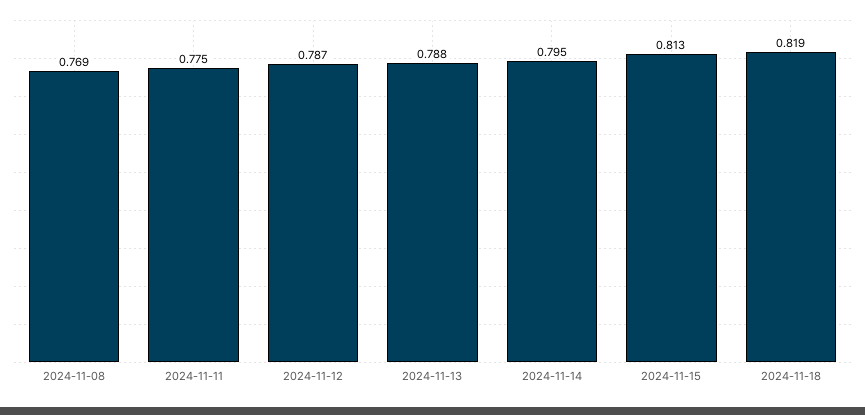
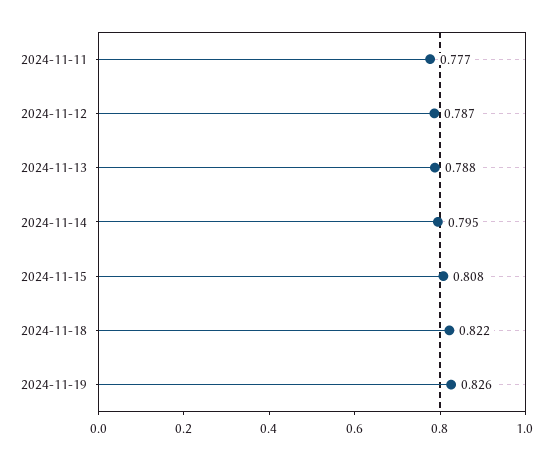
2024-11-08: 0.769 -> none
2024-11-11: 0.775 -> 0.777
2024-11-15: 0.813 -> 0.808
2024-11-18: 0.819 -> 0.822
2024-11-19: none -> 0.826

